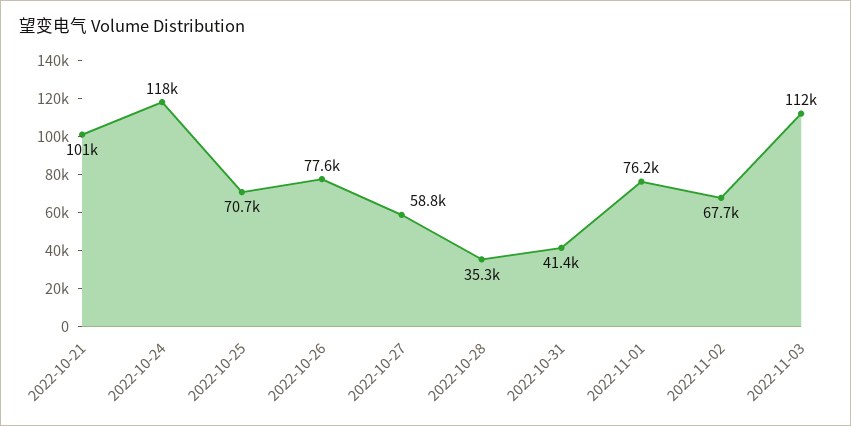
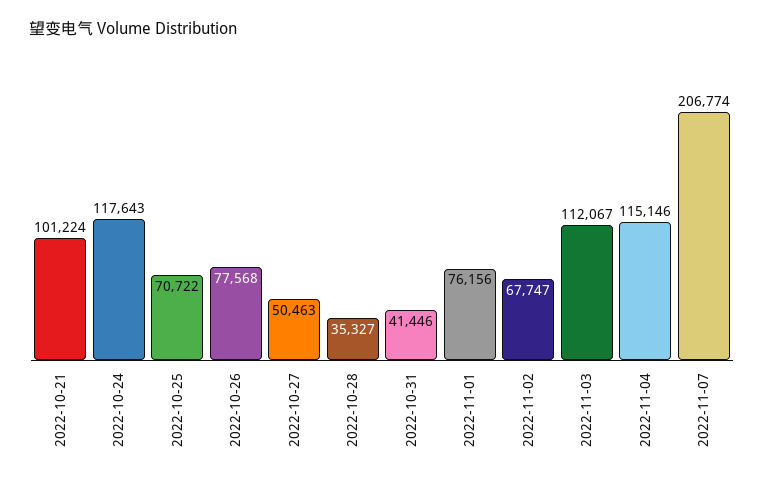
2022-10-27: 58800 -> 50463
2022-11-04: none -> 115146
2022-11-07: none -> 206774

